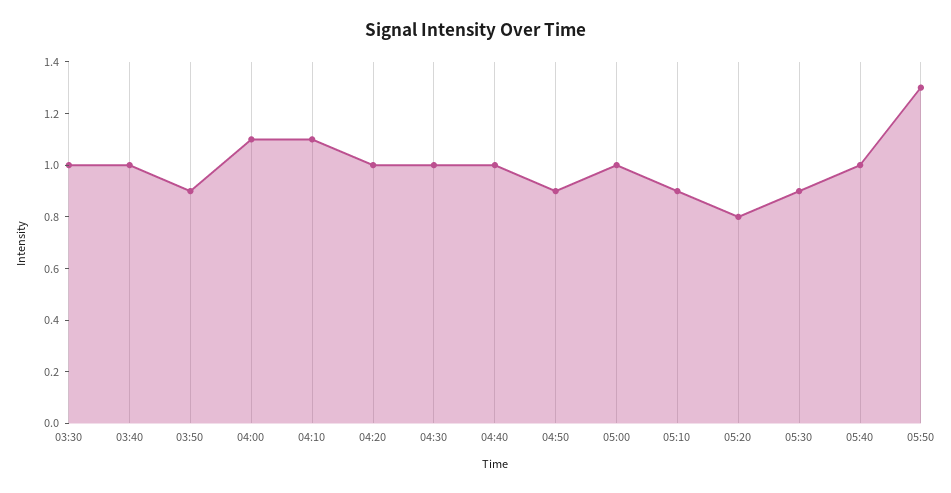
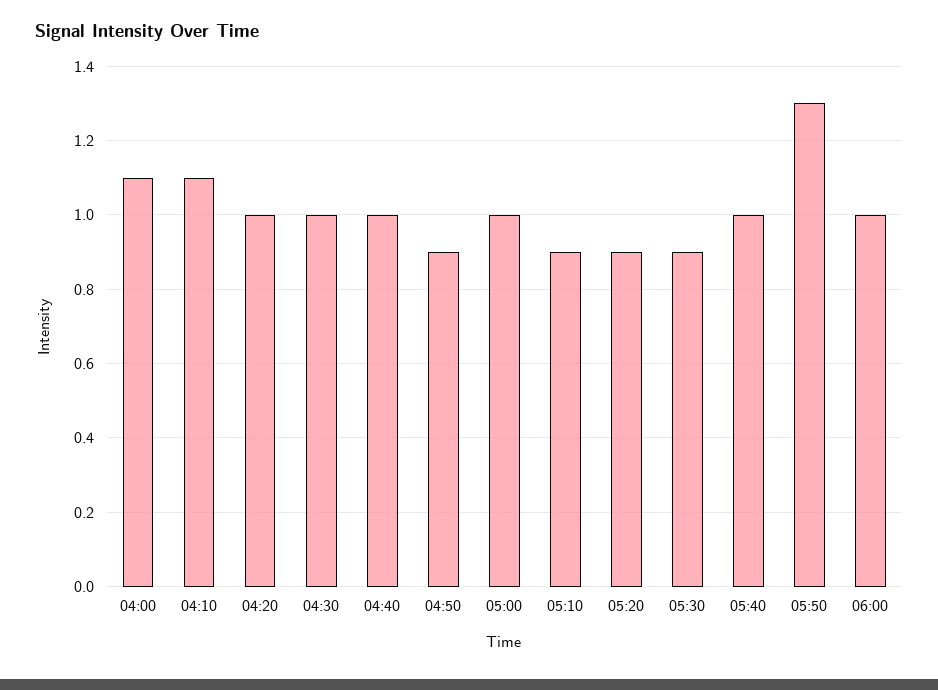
03:30: 1 -> none
03:40: 1 -> none
03:50: 0.9 -> none
05:20: 0.8 -> 0.9
06:00: none -> 1

